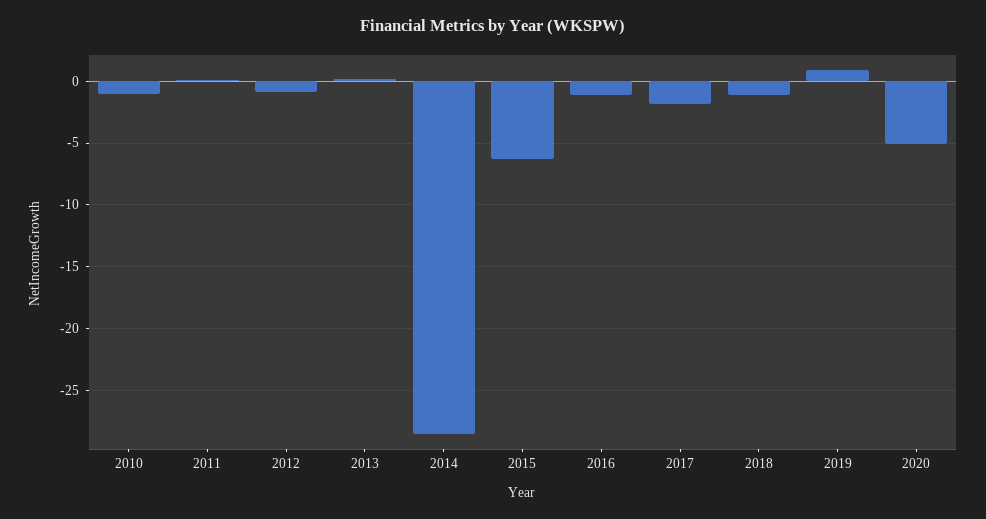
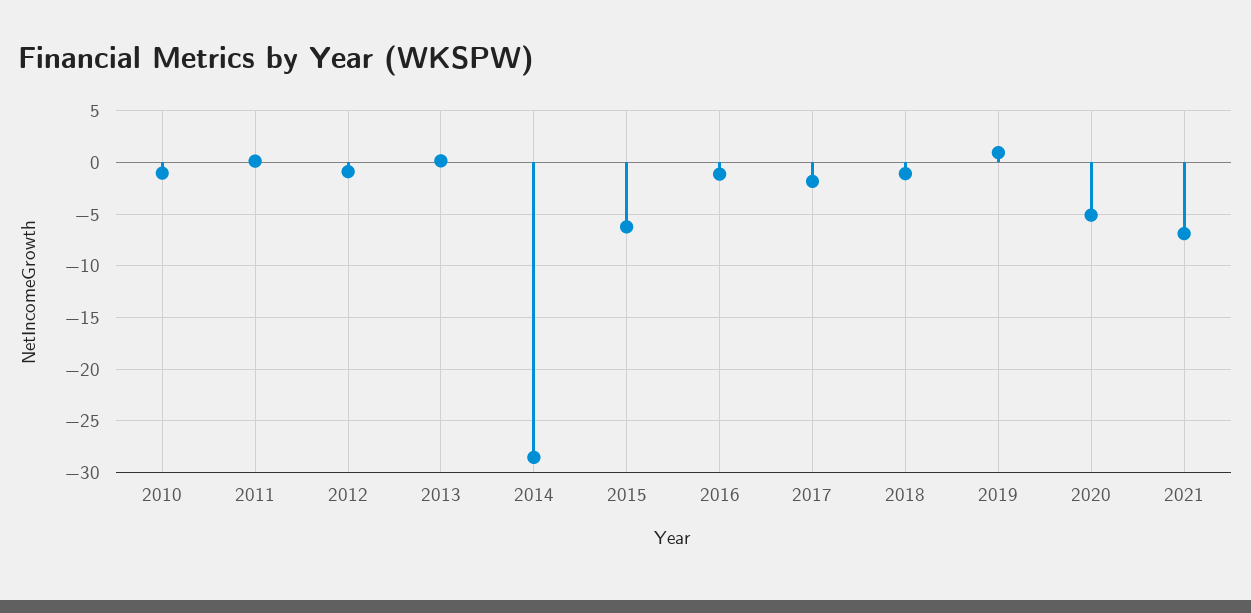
2021: none -> -7

